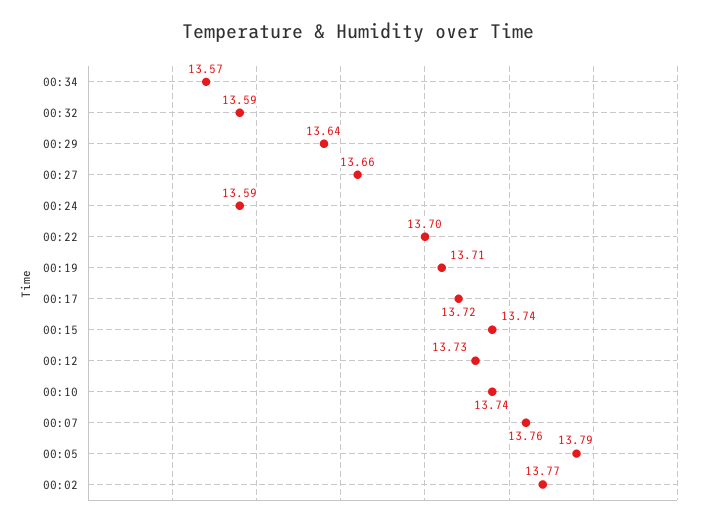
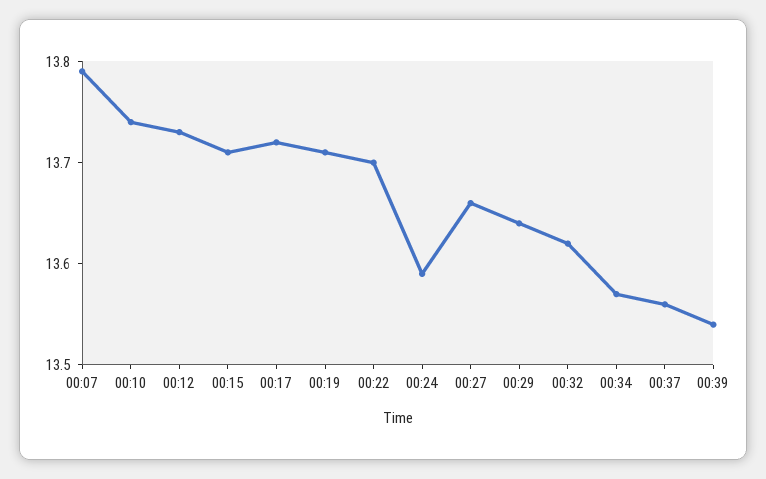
00:32: 13.59 -> 13.62
00:15: 13.74 -> 13.71
00:07: 13.76 -> 13.79
00:05: 13.79 -> none
00:02: 13.77 -> none
00:37: none -> 13.56
00:39: none -> 13.54

